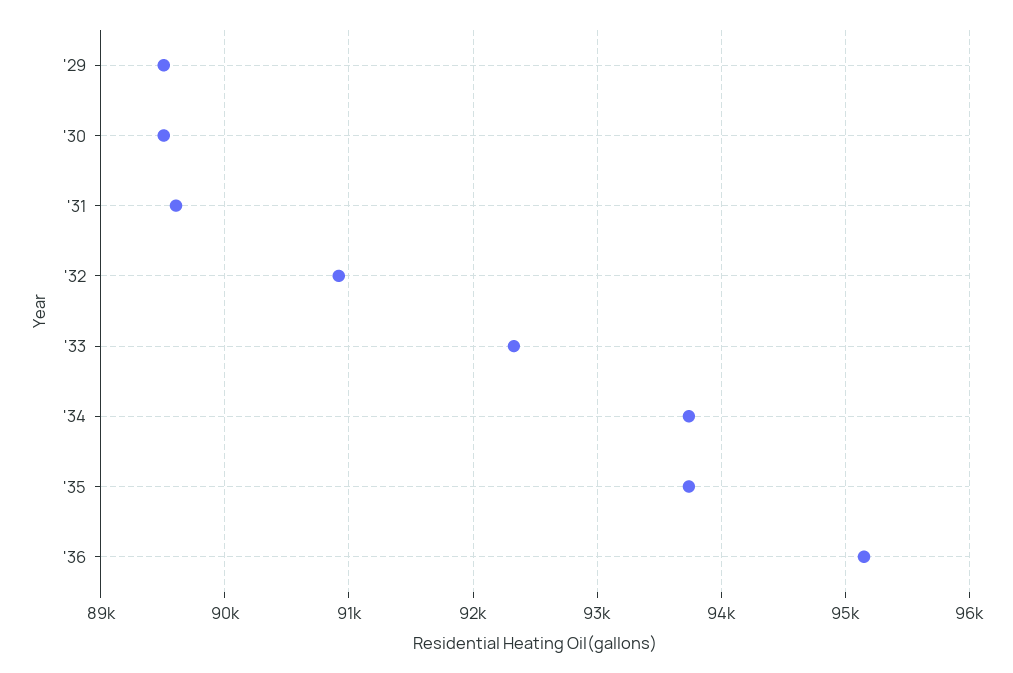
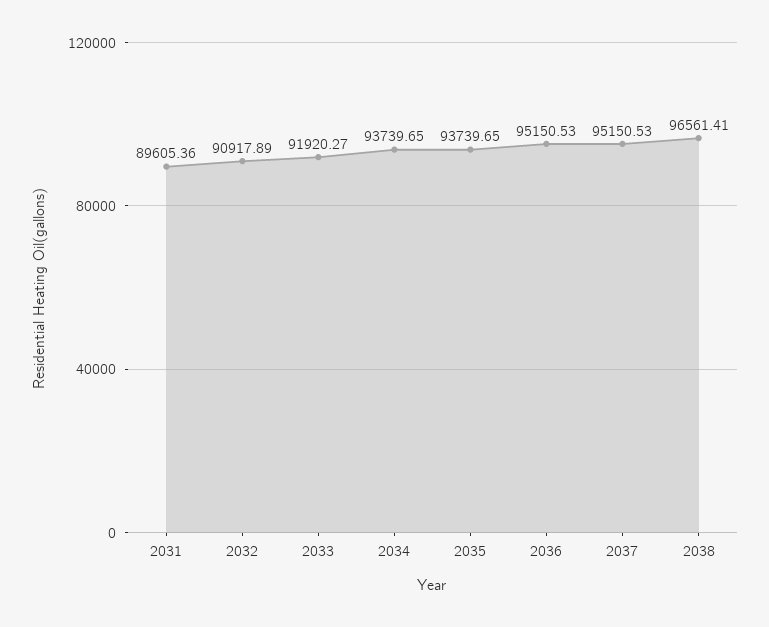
'29: 89500 -> none
'30: 89500 -> none
'33: 92300 -> 91920.27
2037: none -> 95150.53
2038: none -> 96561.41

